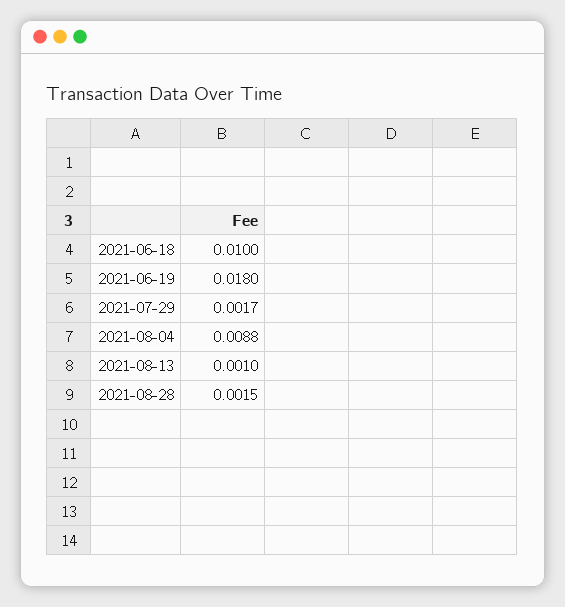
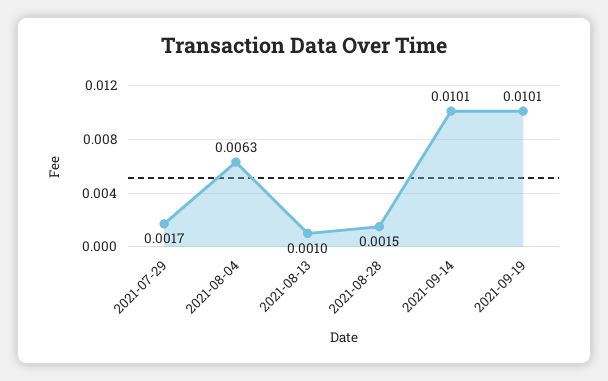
2021-06-18: 0.01 -> none
2021-06-19: 0.018 -> none
2021-08-04: 0.0088 -> 0.0063
2021-09-14: none -> 0.0101
2021-09-19: none -> 0.0101

